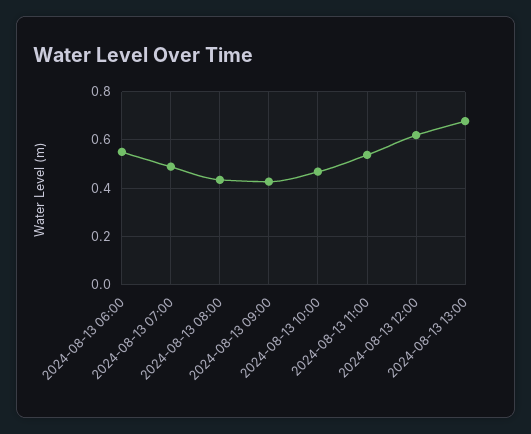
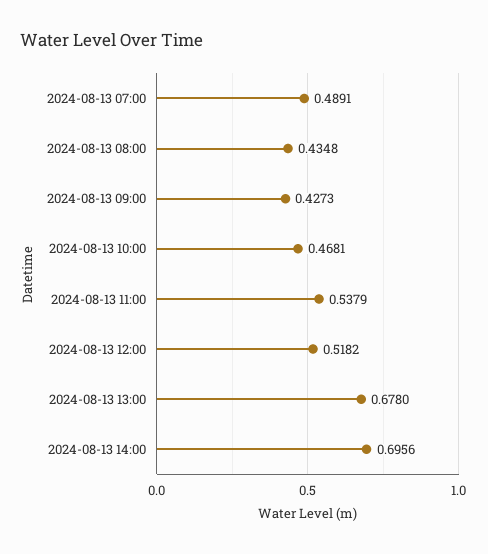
2024-08-13 06:00: 0.55 -> none
2024-08-13 12:00: 0.625 -> 0.5182
2024-08-13 14:00: none -> 0.6956

